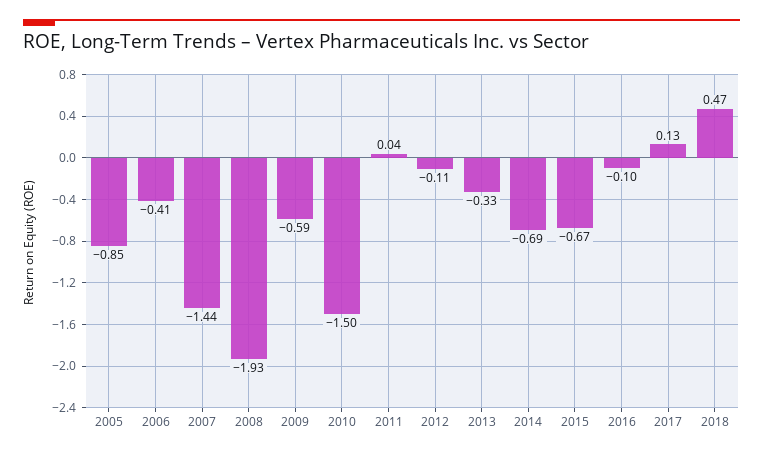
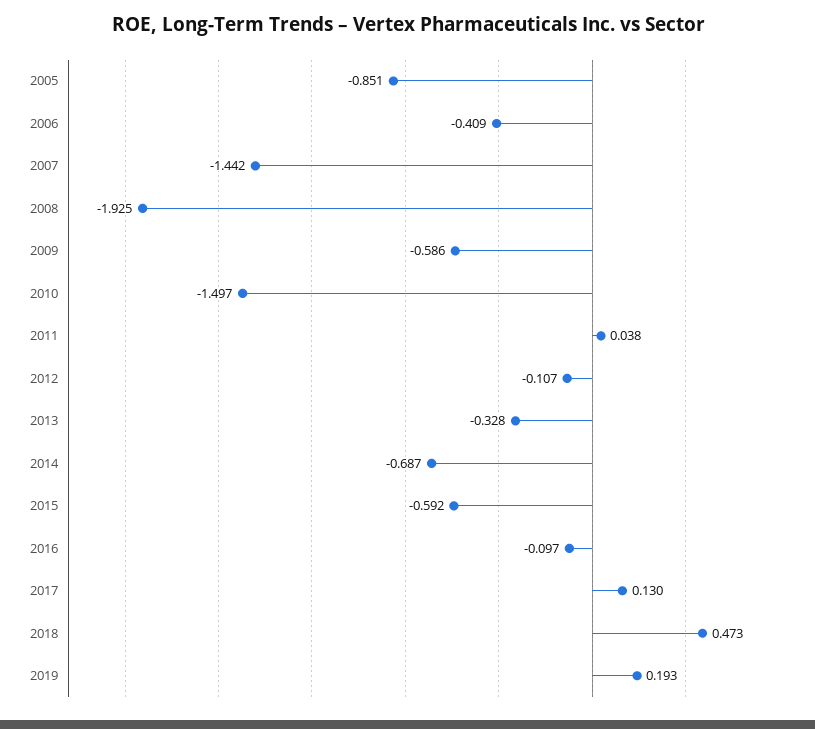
2015: -0.67 -> -0.592
2019: none -> 0.193

